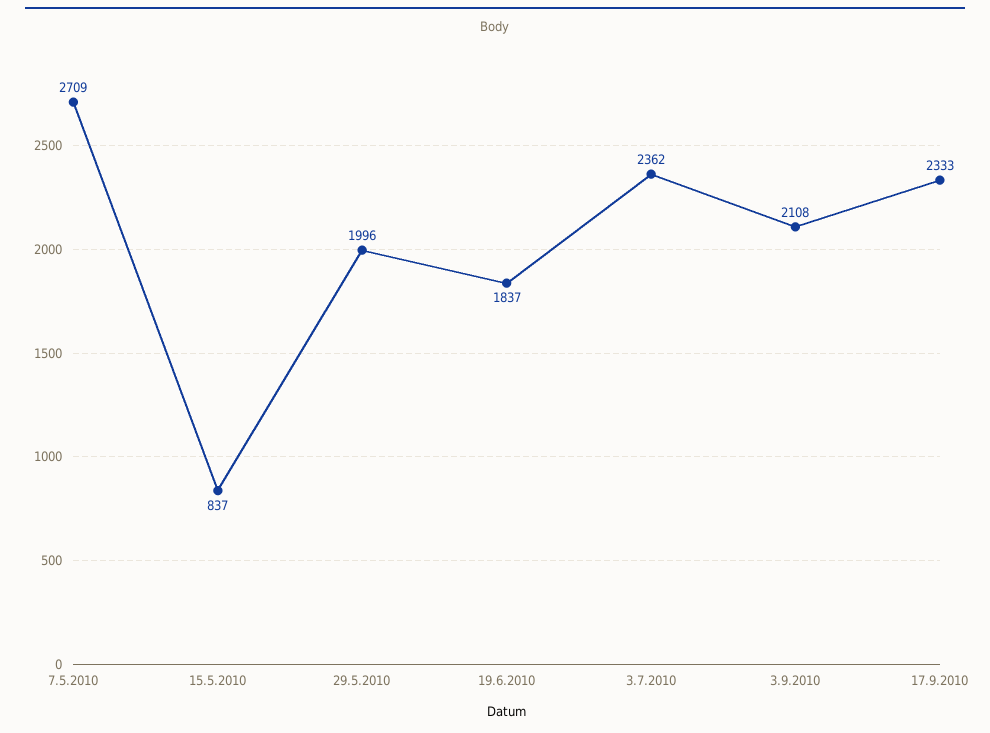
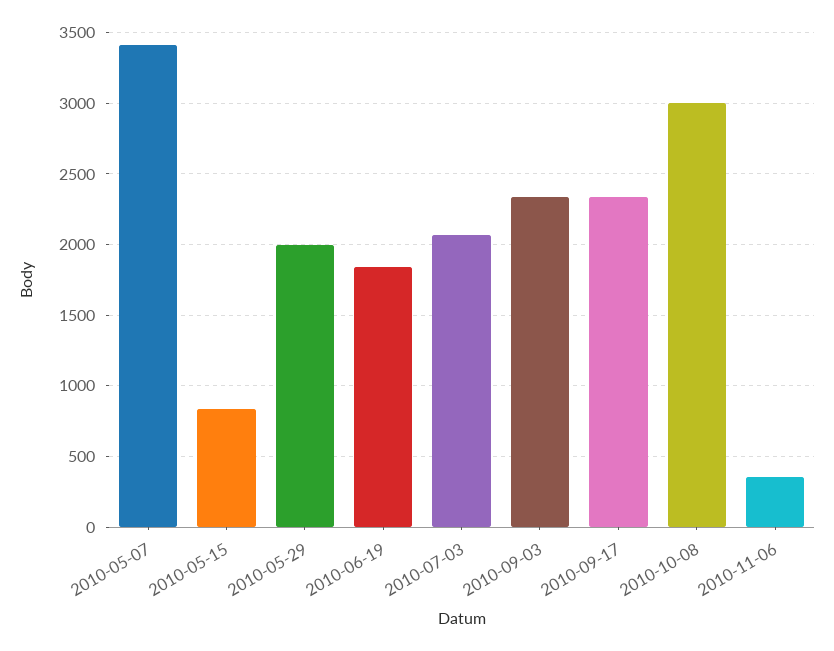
7.5.2010: 2709 -> 3400
3.7.2010: 2362 -> 2050
3.9.2010: 2108 -> 2350
2010-10-08: none -> 3000
2010-11-06: none -> 350

